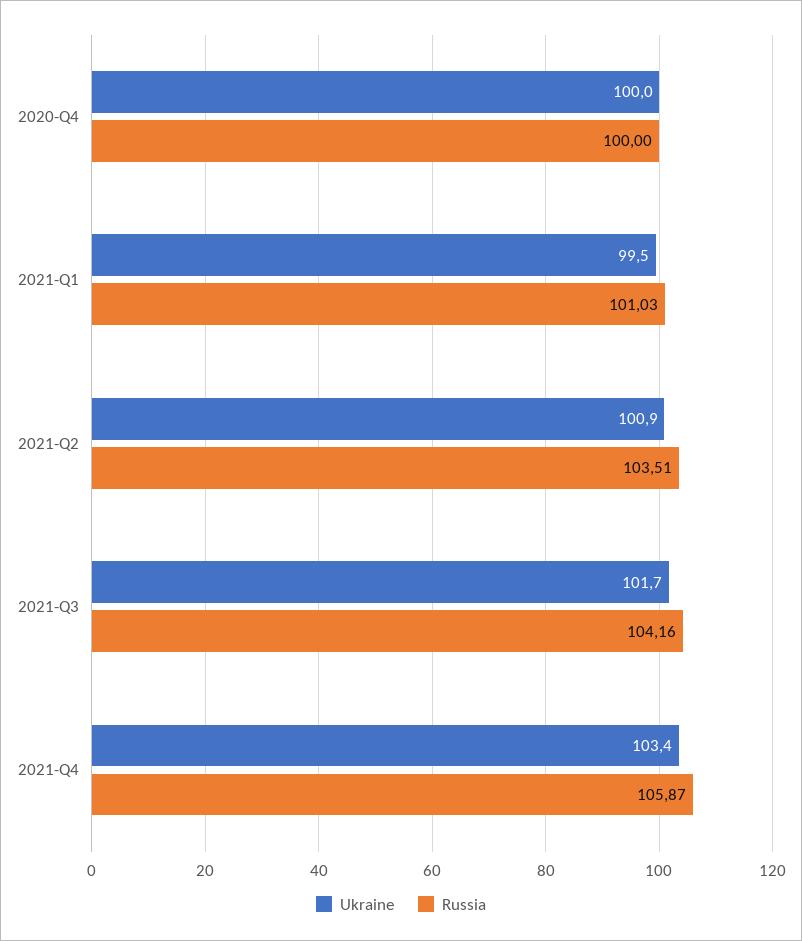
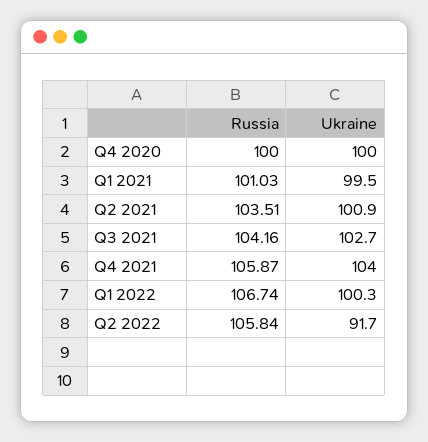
Ukraine, 2021-Q3: 101.7 -> 102.7
Ukraine, 2021-Q4: 103.4 -> 104
Russia, Q1 2022: none -> 106.74
Ukraine, Q1 2022: none -> 100.3
Russia, Q2 2022: none -> 105.84
Ukraine, Q2 2022: none -> 91.7

